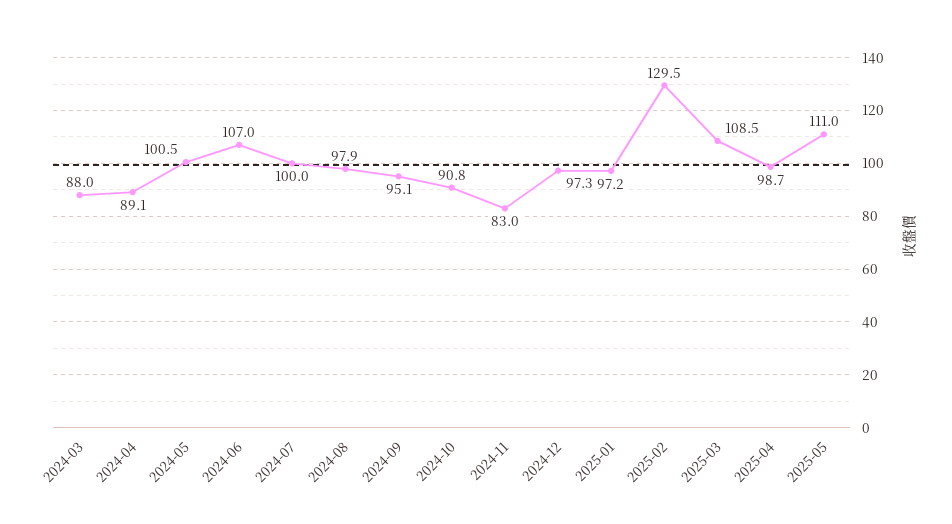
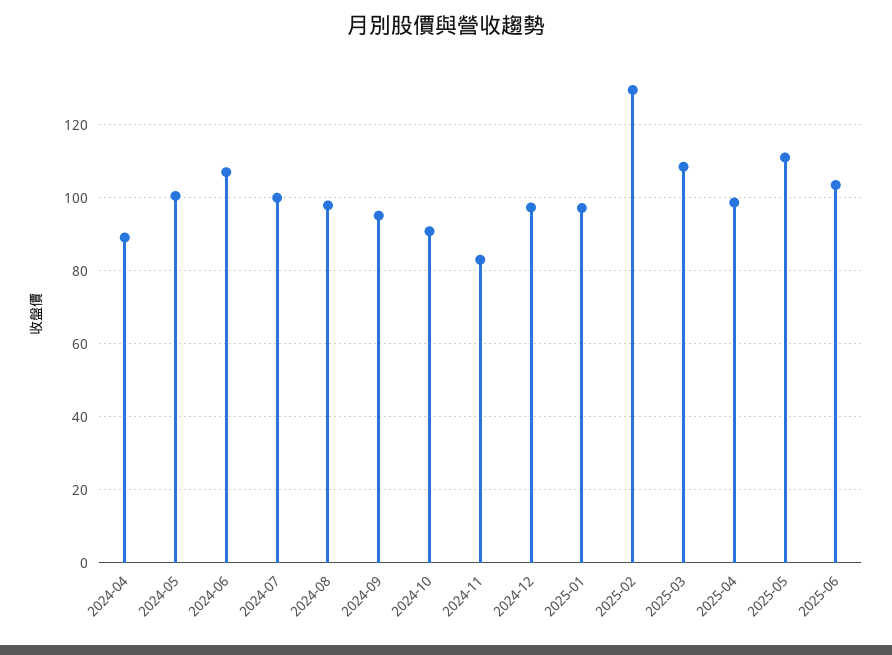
2024-03: 88 -> none
2025-06: none -> 104

